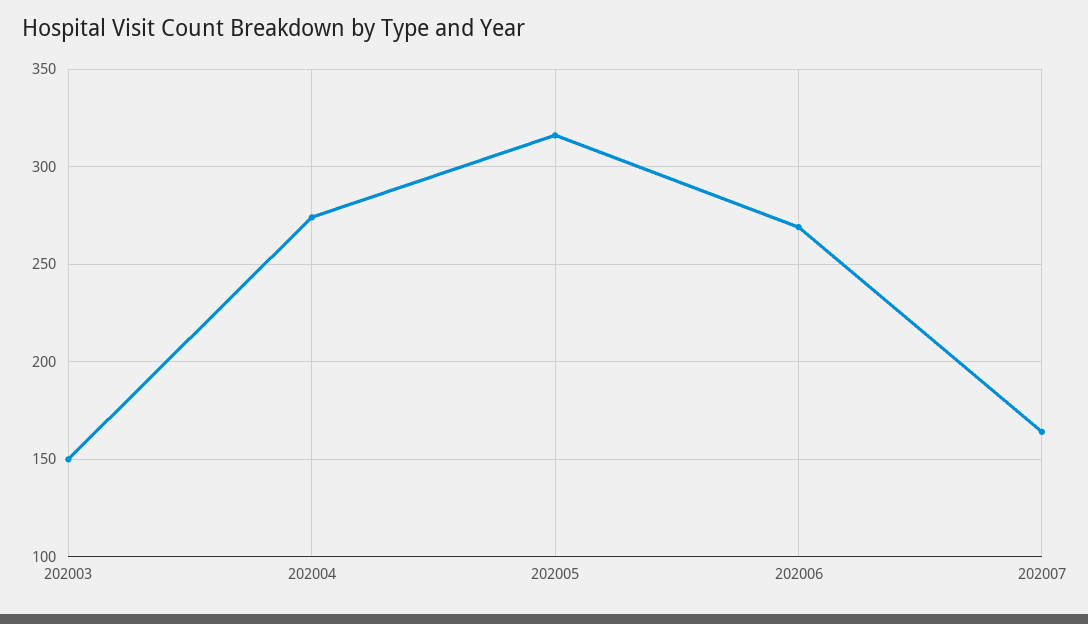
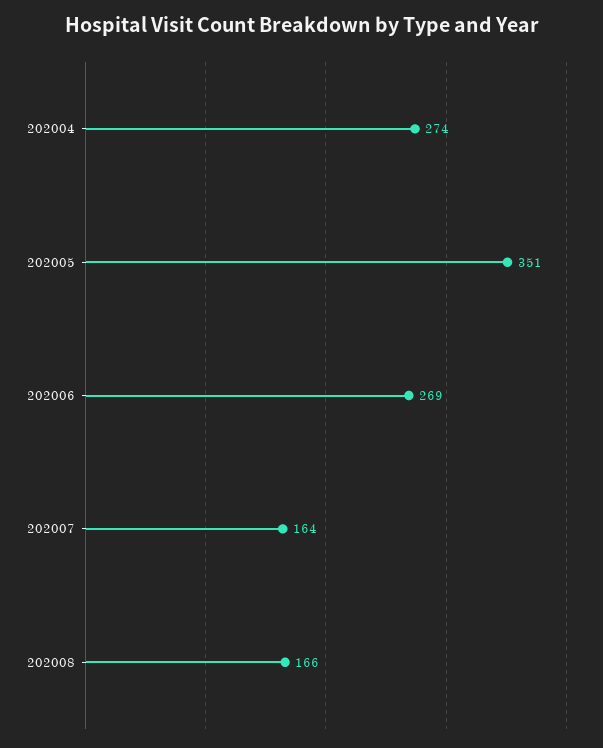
202003: 150 -> none
202005: 315 -> 351
202008: none -> 166

